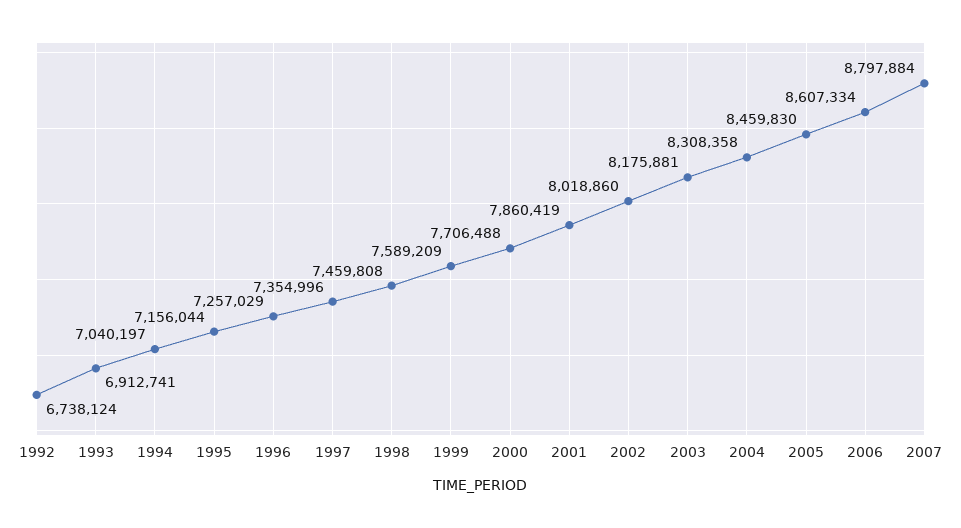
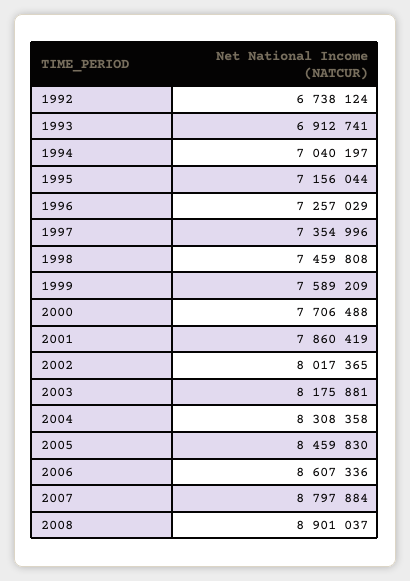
2002: 8018860 -> 8017365
2006: 8607334 -> 8607336
2008: none -> 8901037

